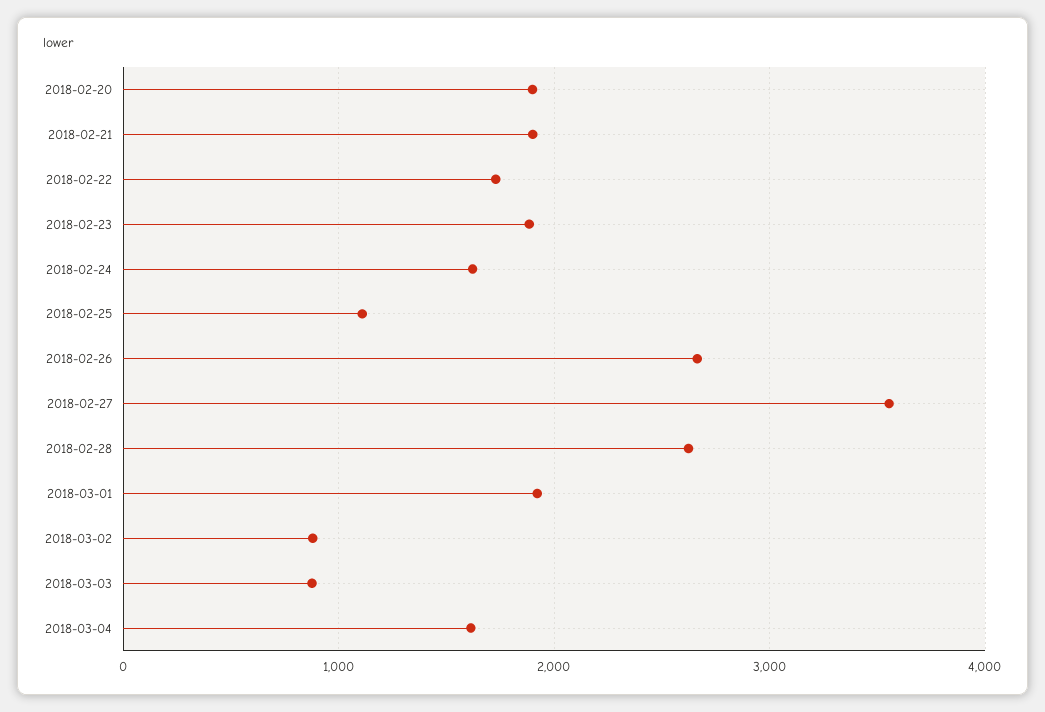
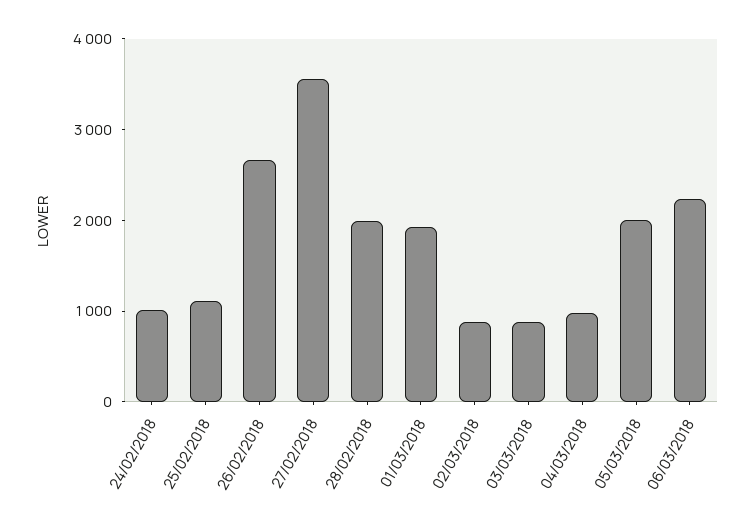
2018-02-20: 1900 -> none
2018-02-21: 1900 -> none
2018-02-22: 1700 -> none
2018-02-23: 1900 -> none
2018-02-24: 1600 -> 1000
2018-02-28: 2600 -> 2000
2018-03-04: 1600 -> 1000
05/03/2018: none -> 2000
06/03/2018: none -> 2200

